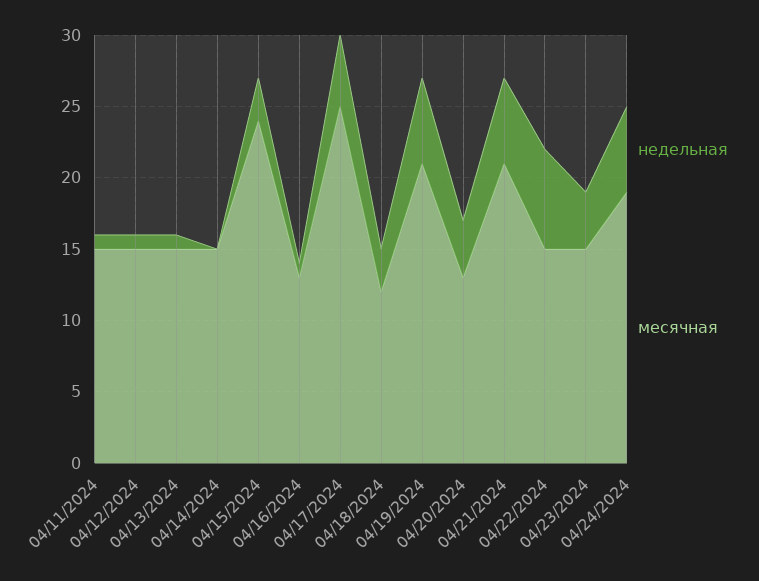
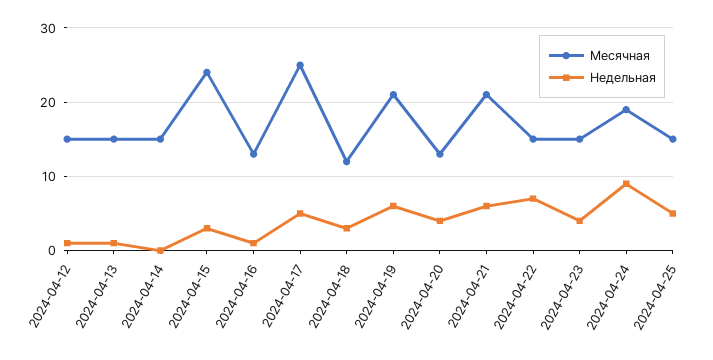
недельная, 04/11/2024: 1 -> none
месячная, 04/11/2024: 15 -> none
недельная, 04/24/2024: 6 -> 9
месячная, 2024-04-25: none -> 15
недельная, 2024-04-25: none -> 5

